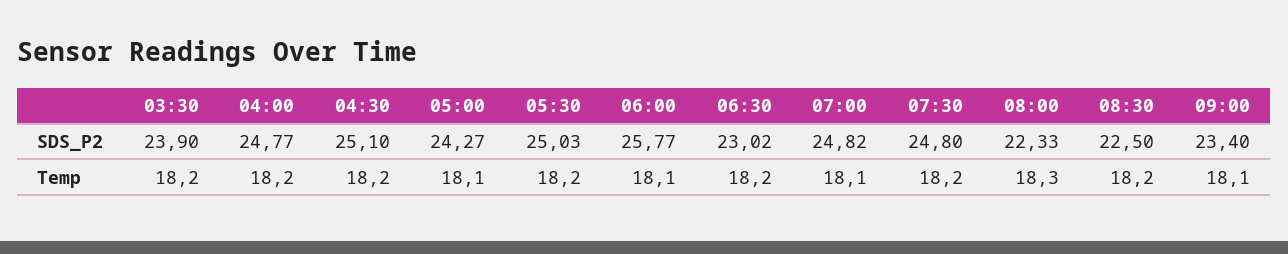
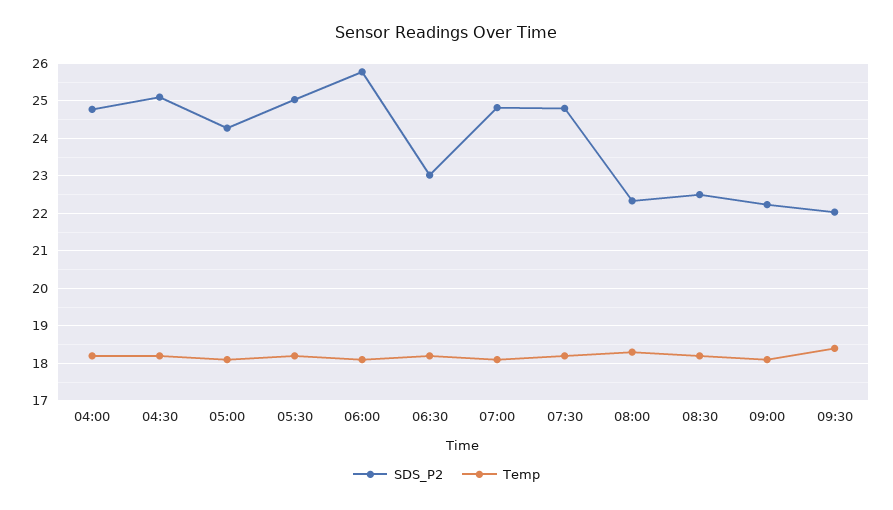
SDS_P2, 03:30: 23.9 -> none
SDS_P2, 09:00: 23.4 -> 22.2
Temp, 03:30: 18.2 -> none
SDS_P2, 09:30: none -> 22
Temp, 09:30: none -> 18.4

